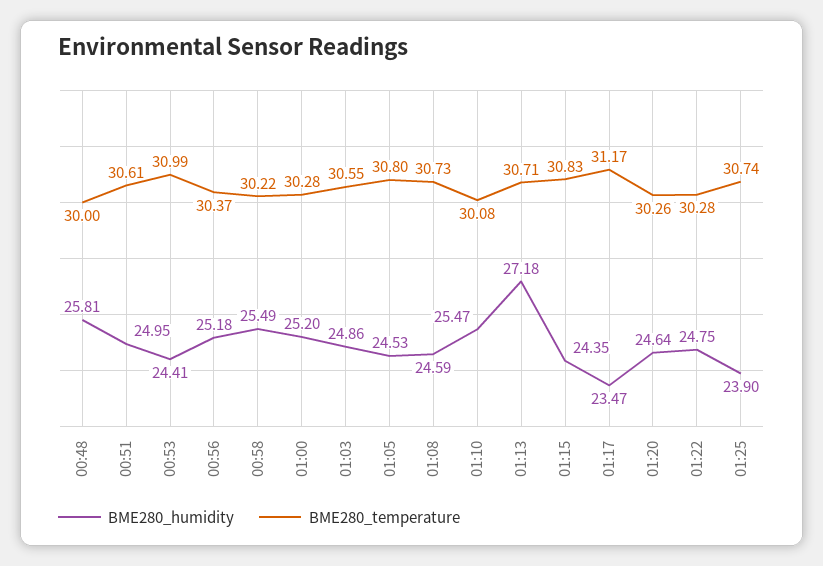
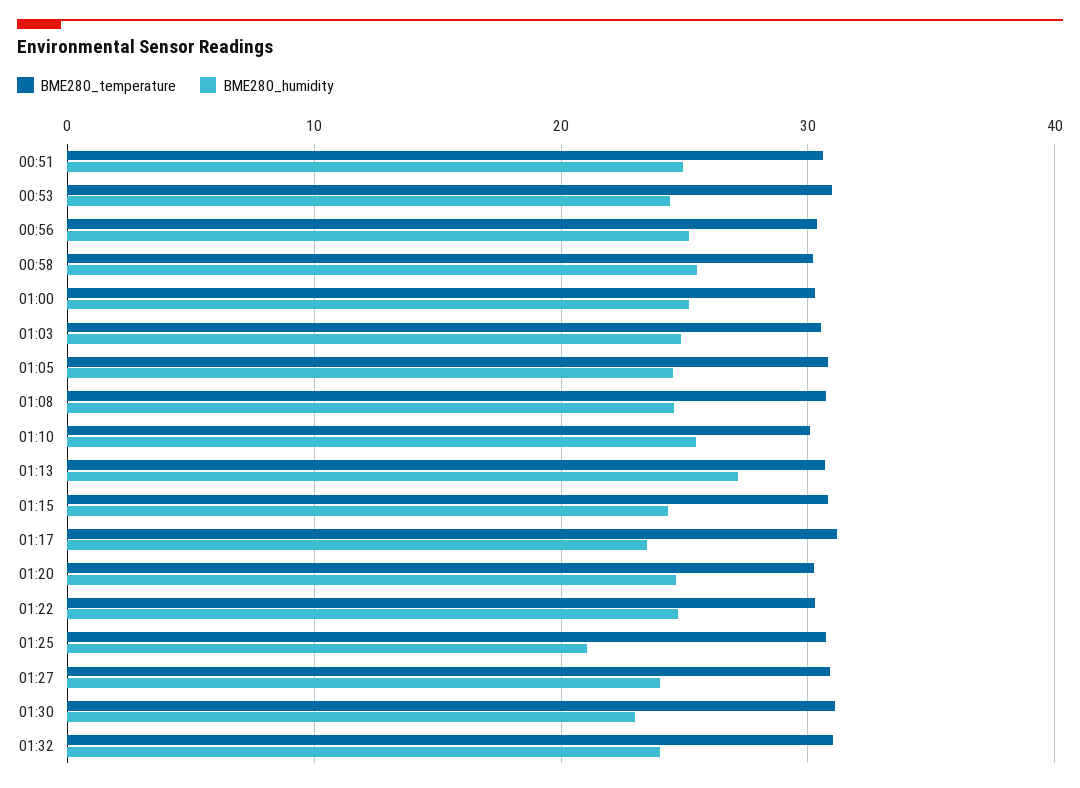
BME280_humidity, 00:48: 25.81 -> none
BME280_temperature, 00:48: 30 -> none
BME280_humidity, 01:25: 23.9 -> 21
BME280_temperature, 01:27: none -> 31
BME280_humidity, 01:27: none -> 24
BME280_temperature, 01:30: none -> 31
BME280_humidity, 01:30: none -> 23
BME280_temperature, 01:32: none -> 31
BME280_humidity, 01:32: none -> 24

